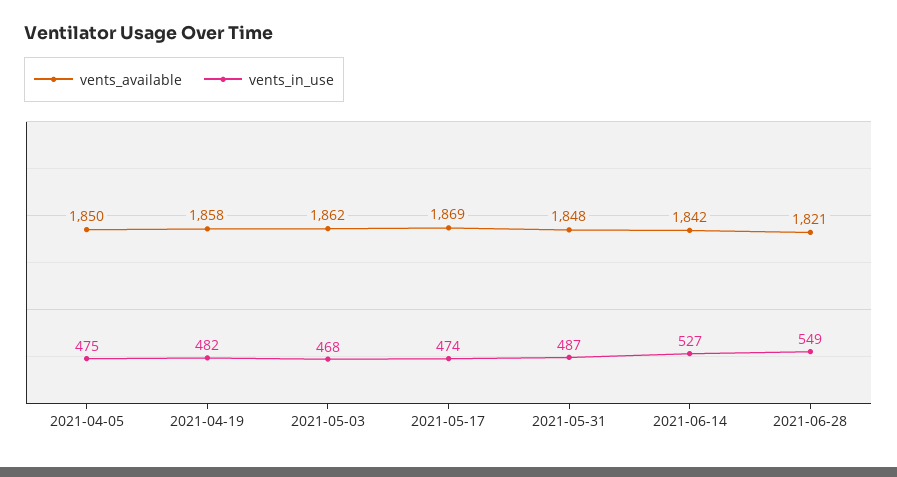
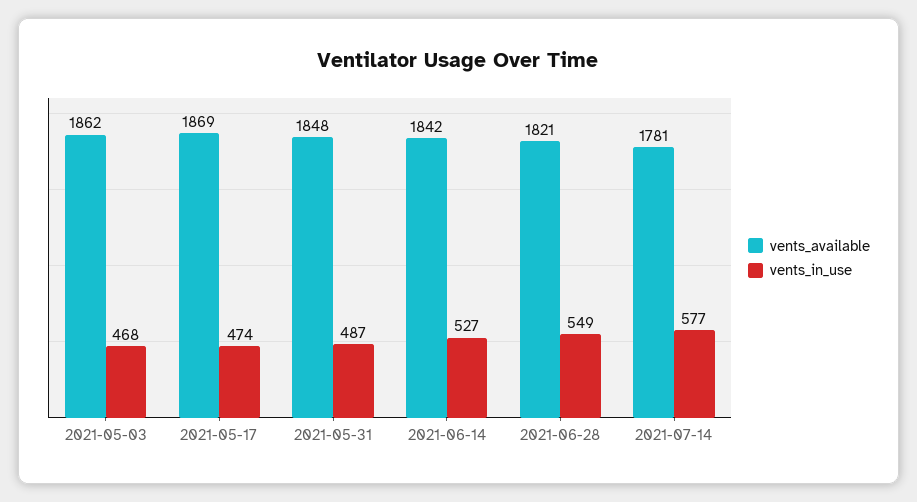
vents_available, 2021-04-05: 1850 -> none
vents_in_use, 2021-04-05: 475 -> none
vents_available, 2021-04-19: 1858 -> none
vents_in_use, 2021-04-19: 482 -> none
vents_available, 2021-07-14: none -> 1781
vents_in_use, 2021-07-14: none -> 577

